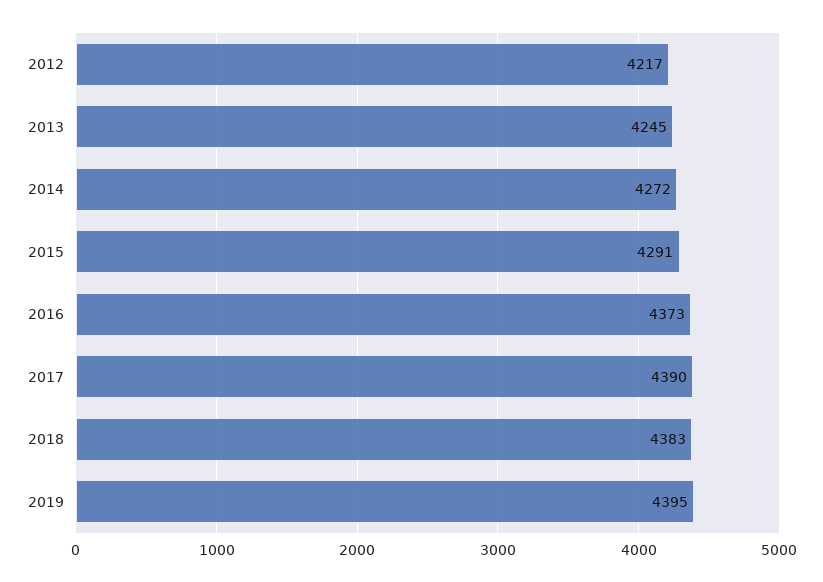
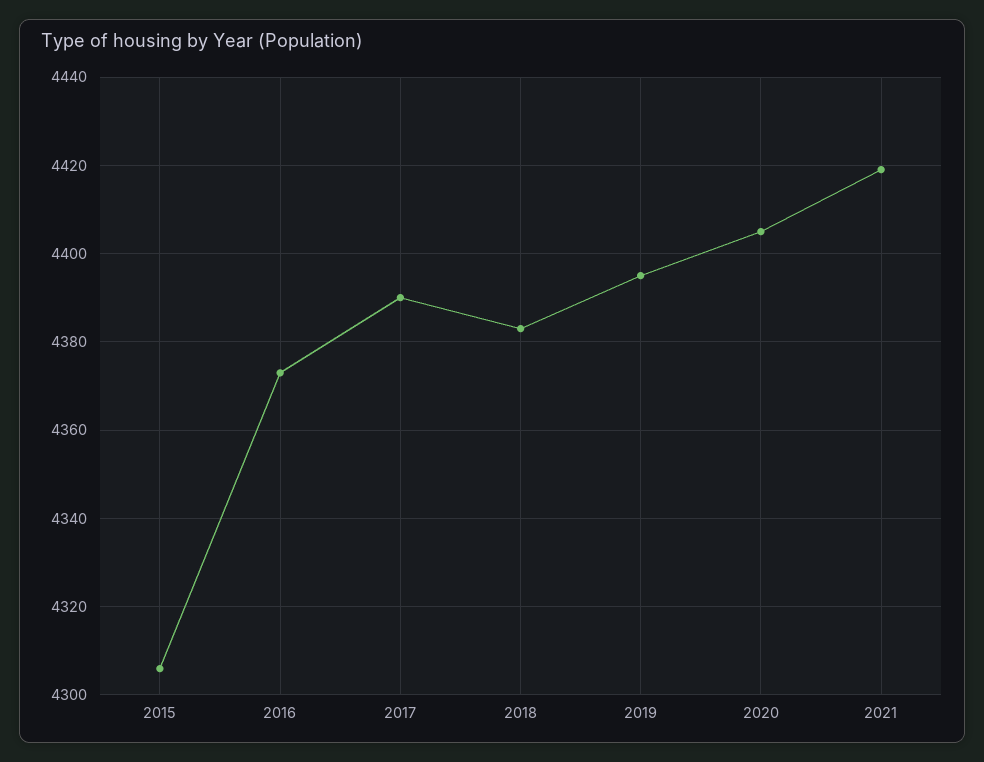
2012: 4217 -> none
2013: 4245 -> none
2014: 4272 -> none
2015: 4291 -> 4305
2020: none -> 4405
2021: none -> 4420

